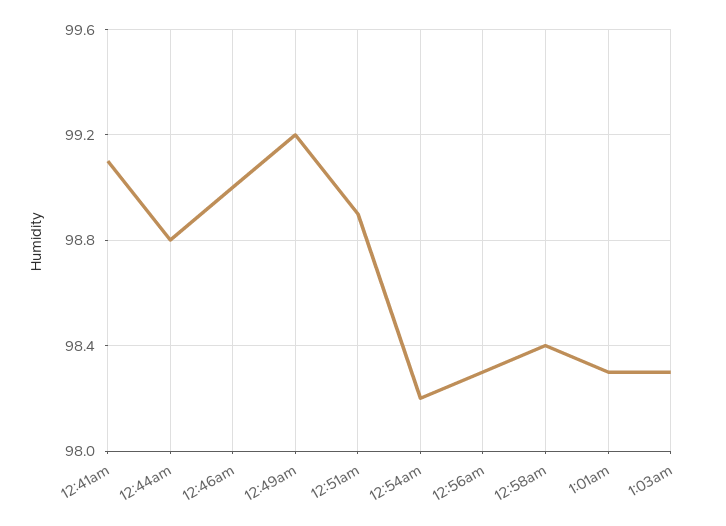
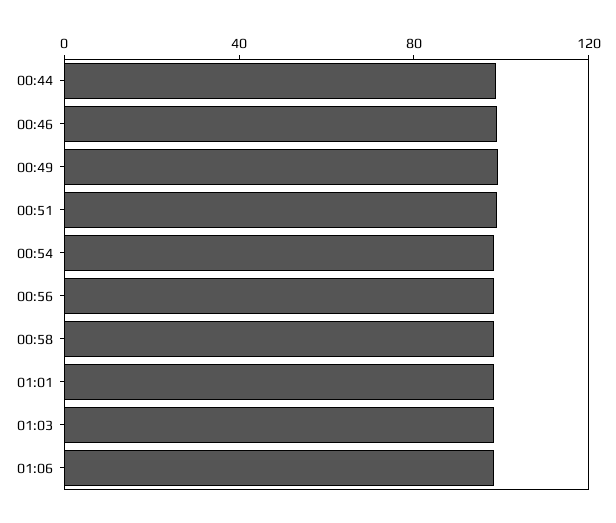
12:41am: 99.1 -> none
01:06: none -> 100

